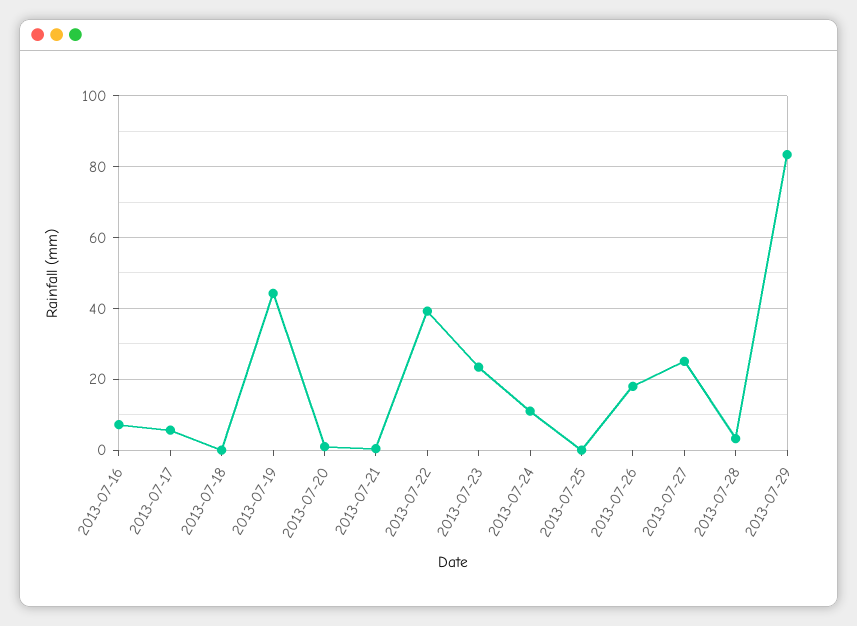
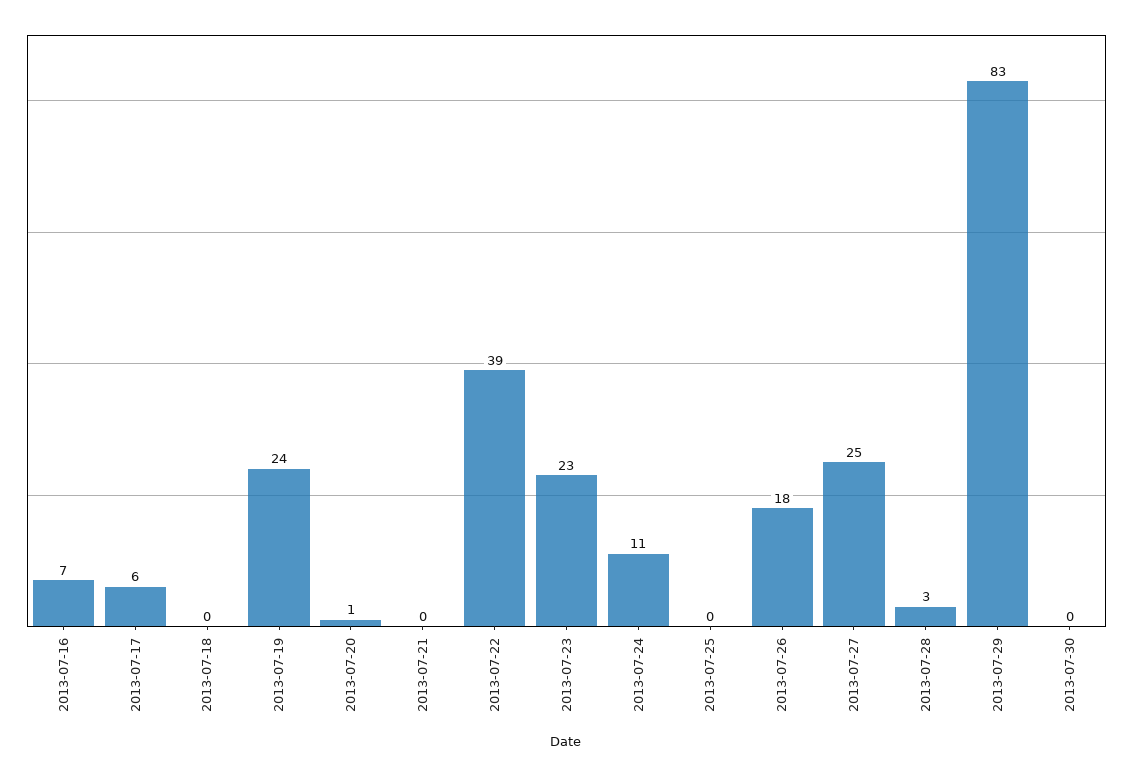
2013-07-19: 44 -> 24
2013-07-30: none -> 0

